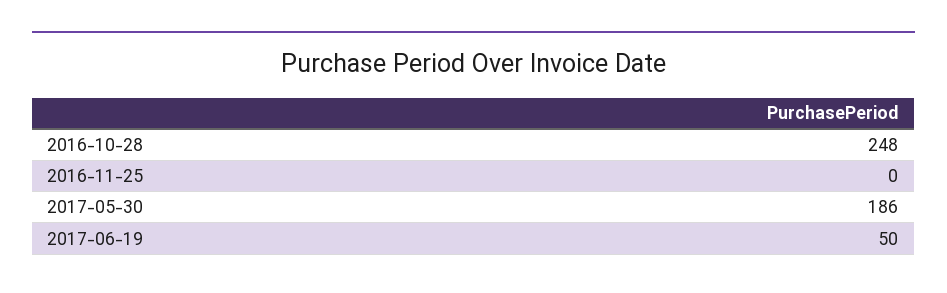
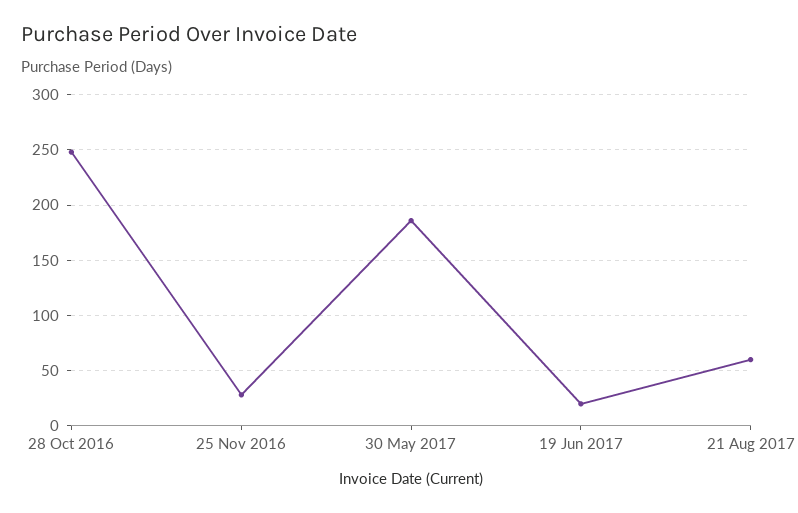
2016-11-25: 0 -> 30
2017-06-19: 50 -> 20
21 Aug 2017: none -> 60

